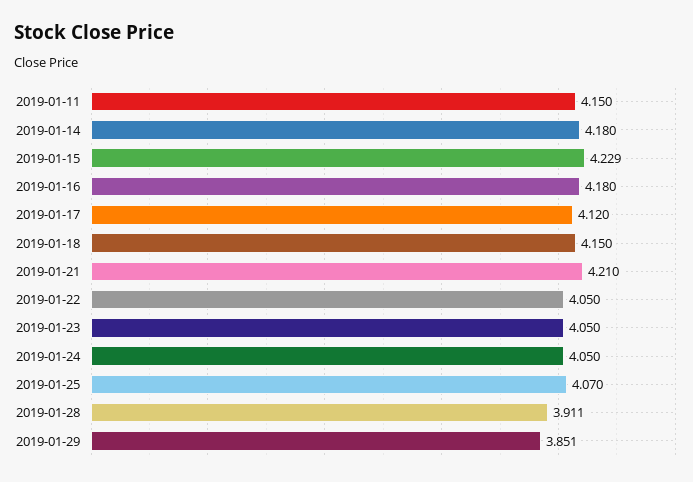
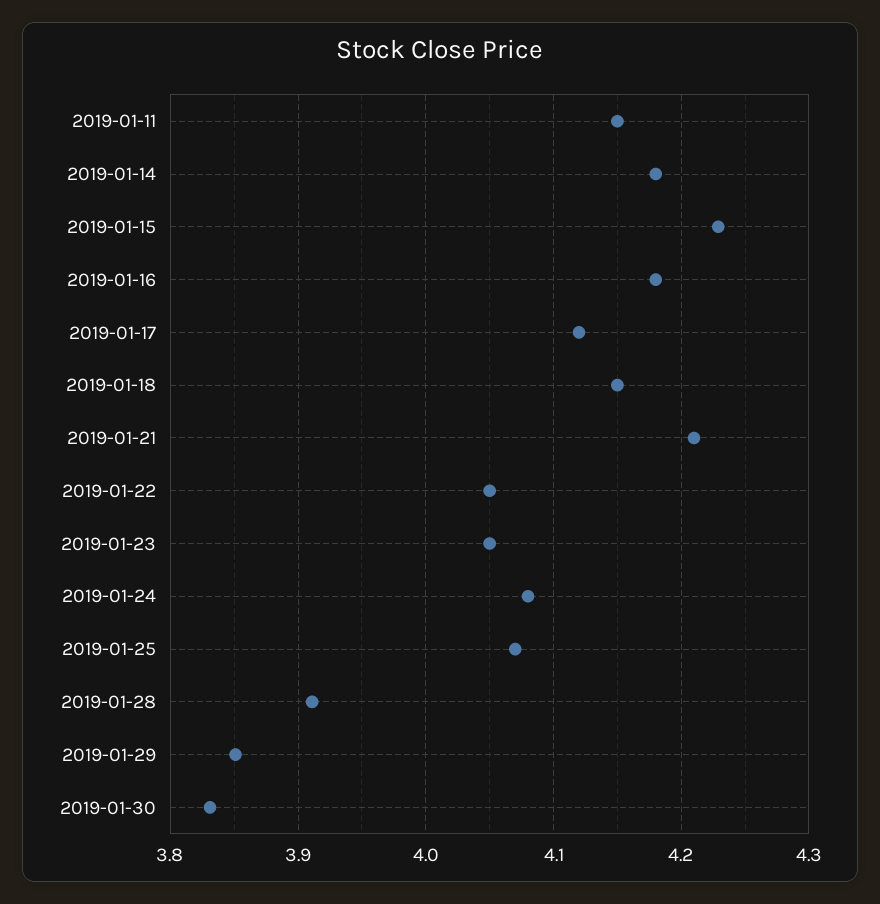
2019-01-24: 4.05 -> 4.08
2019-01-30: none -> 3.83

